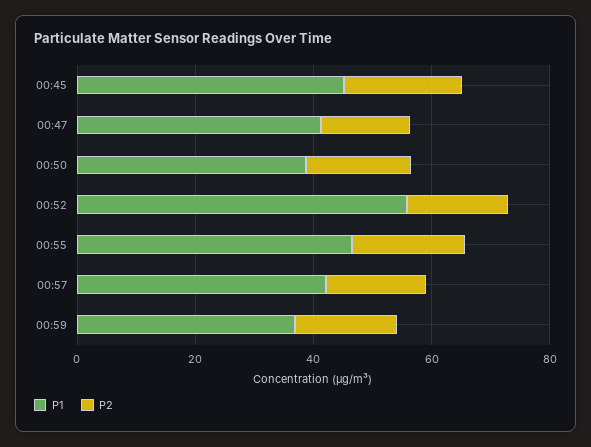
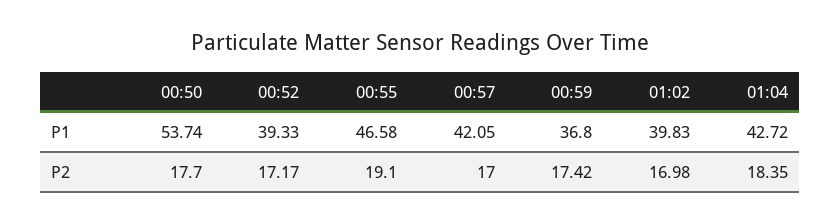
P1, 00:45: 45 -> none
P2, 00:45: 20 -> none
P1, 00:47: 40 -> none
P2, 00:47: 15 -> none
P1, 00:50: 40 -> 53.74
P1, 00:52: 55 -> 39.33
P1, 01:02: none -> 39.83
P1, 01:04: none -> 42.72
P2, 01:02: none -> 16.98
P2, 01:04: none -> 18.35

